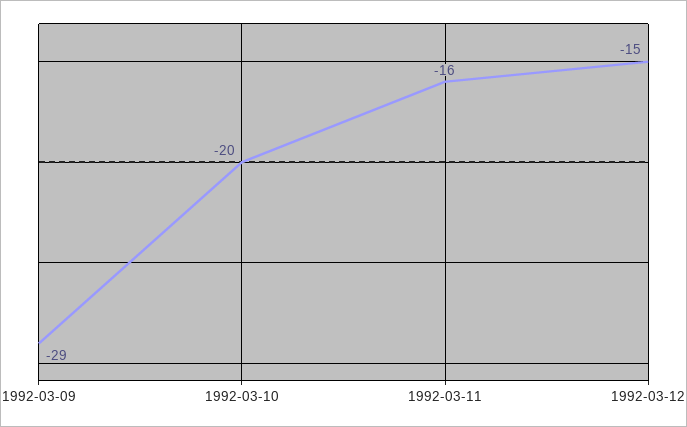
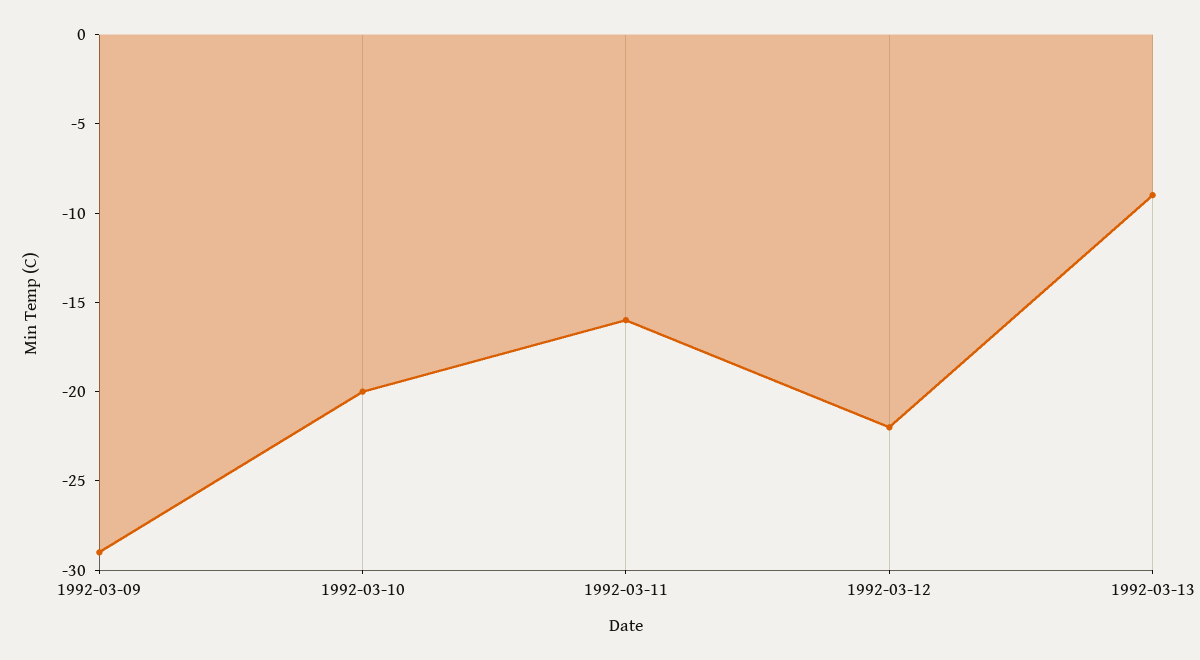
1992-03-12: -15 -> -22
1992-03-13: none -> -9

